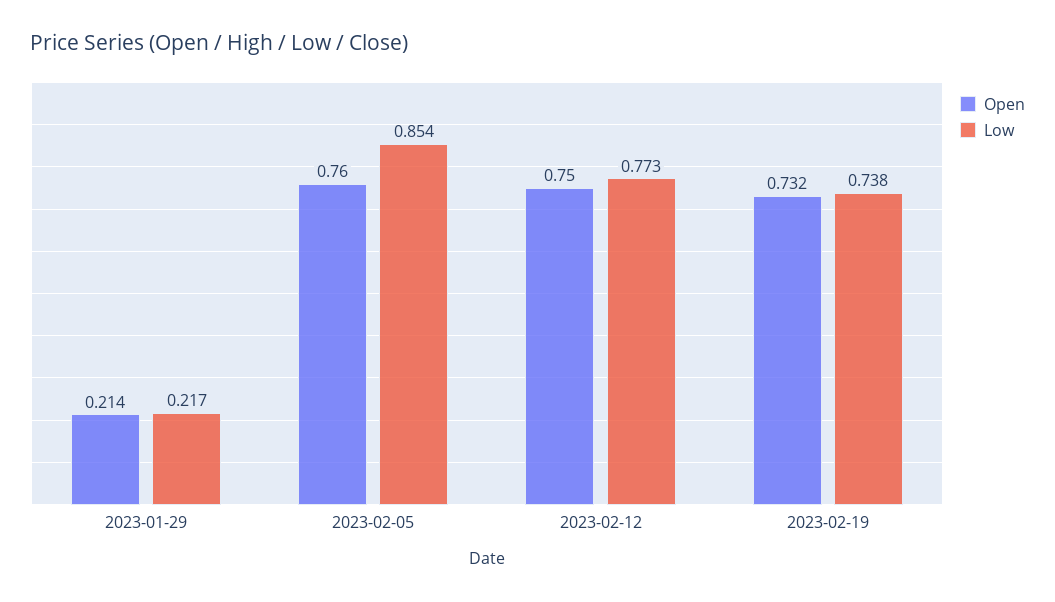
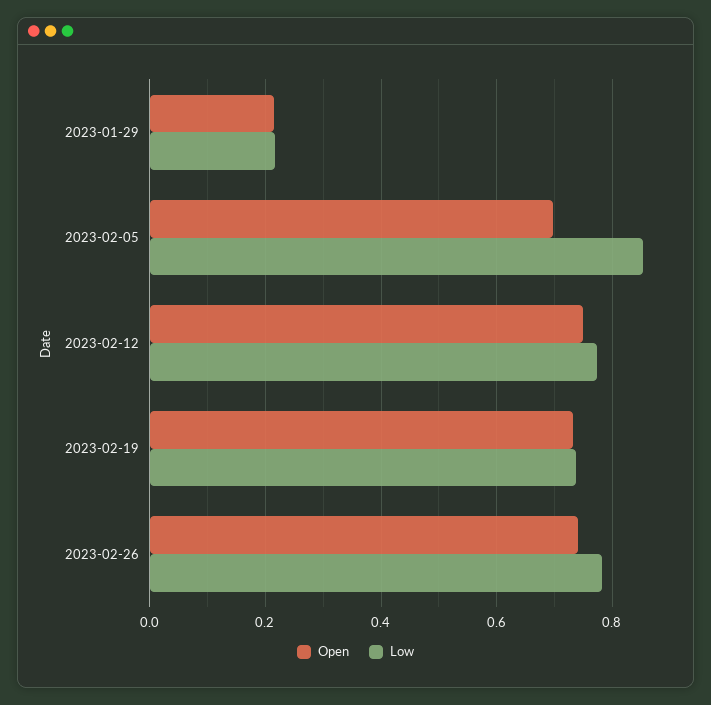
Open, 2023-02-05: 0.76 -> 0.7
Open, 2023-02-26: none -> 0.74
Low, 2023-02-26: none -> 0.78

